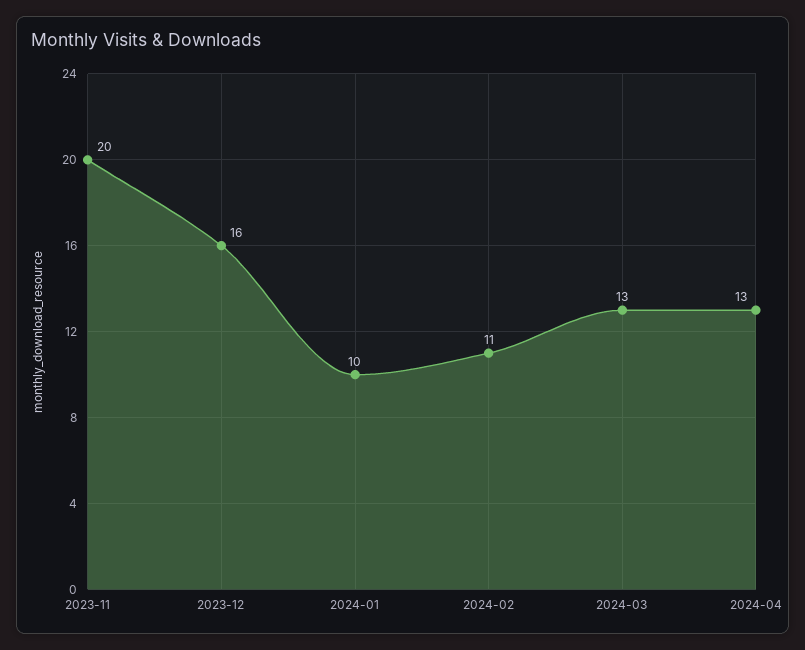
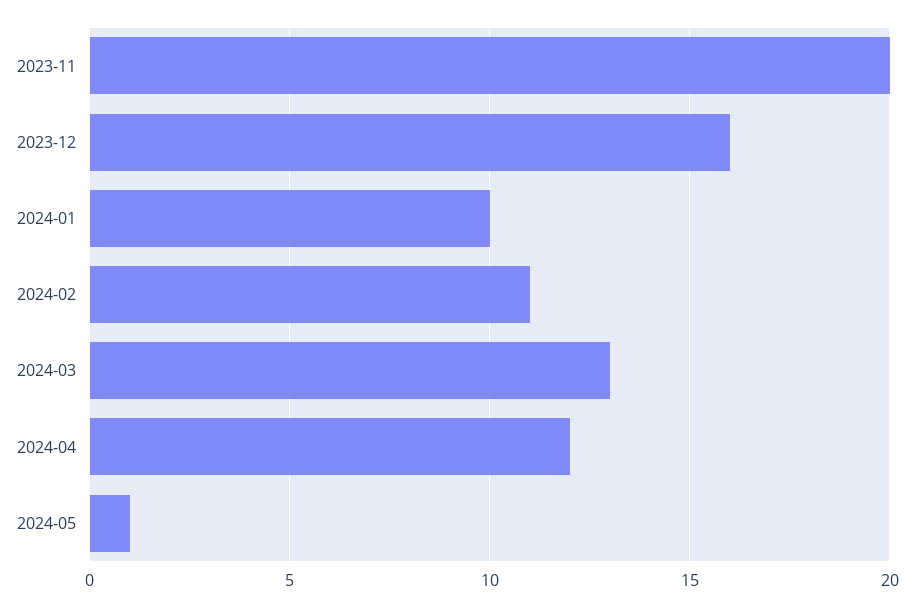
2024-04: 13 -> 12
2024-05: none -> 1

